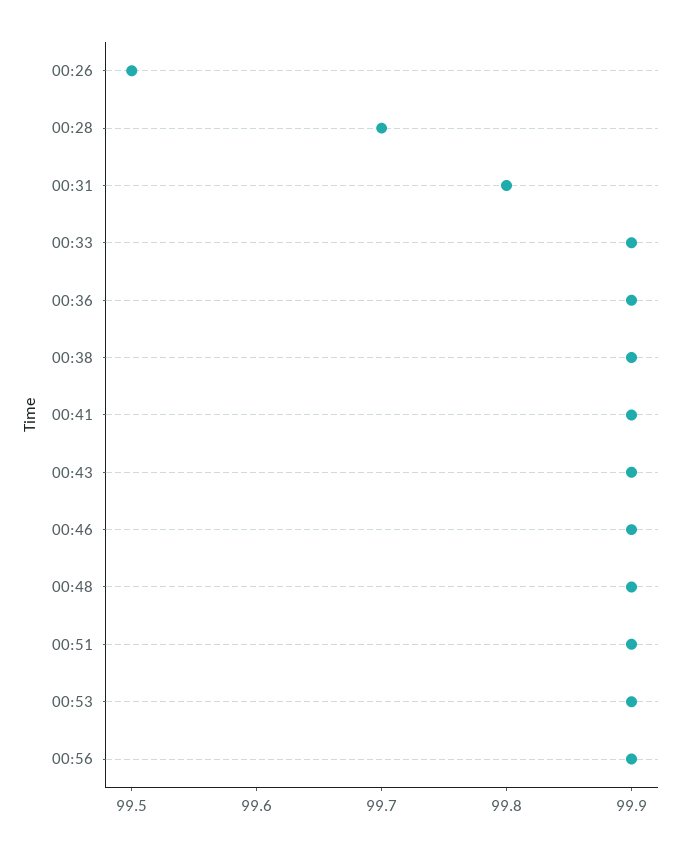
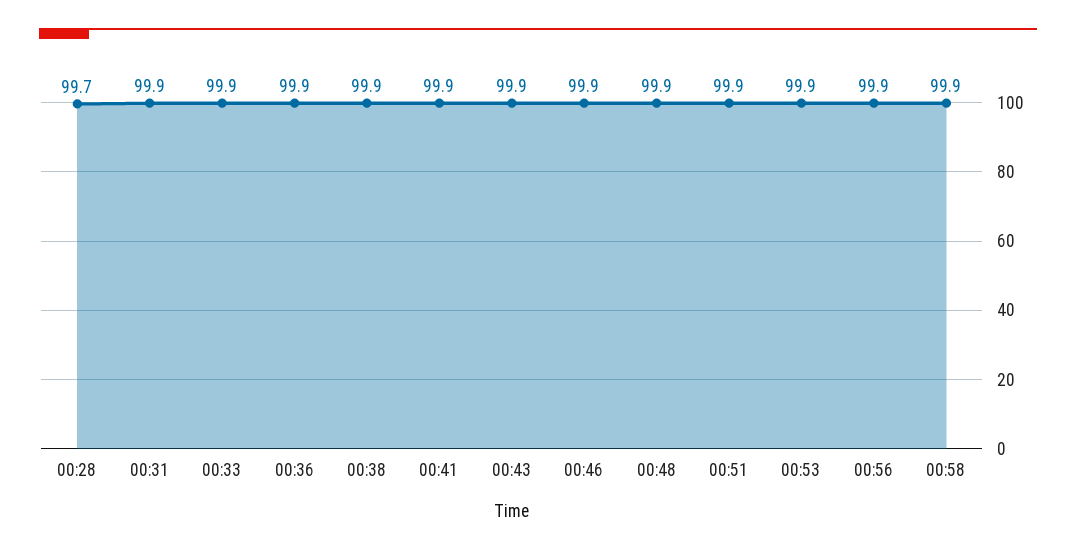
00:26: 99.5 -> none
00:31: 99.8 -> 99.9
00:58: none -> 99.9

